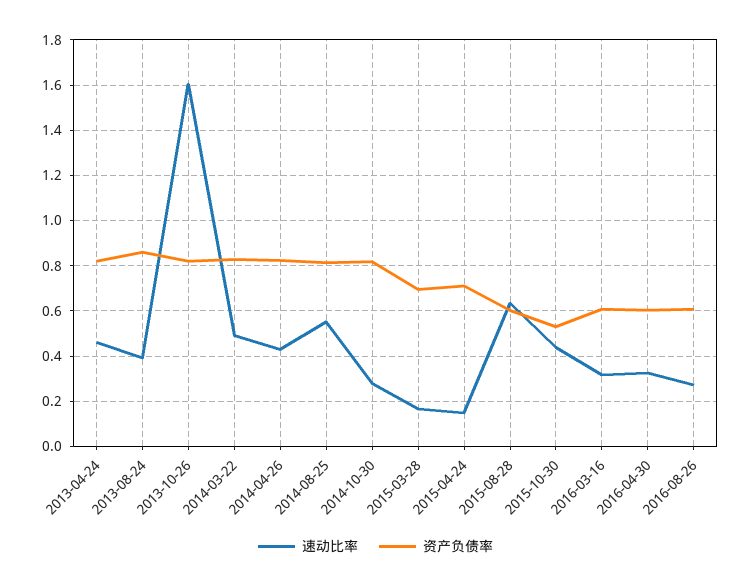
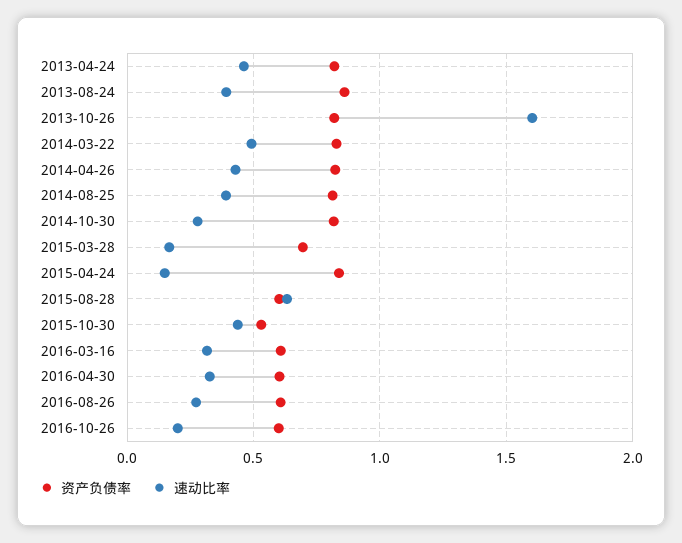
速动比率, 2014-08-25: 0.55 -> 0.4
资产负债率, 2015-04-24: 0.7 -> 0.85
资产负债率, 2016-10-26: none -> 0.6
速动比率, 2016-10-26: none -> 0.2

